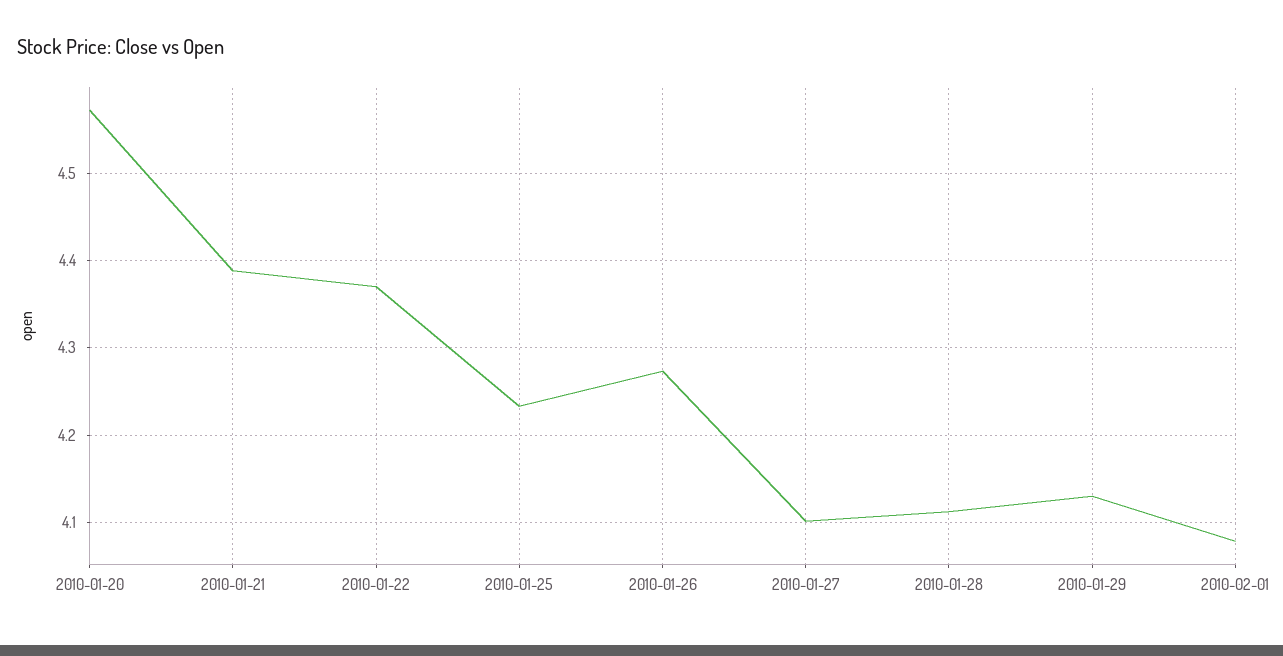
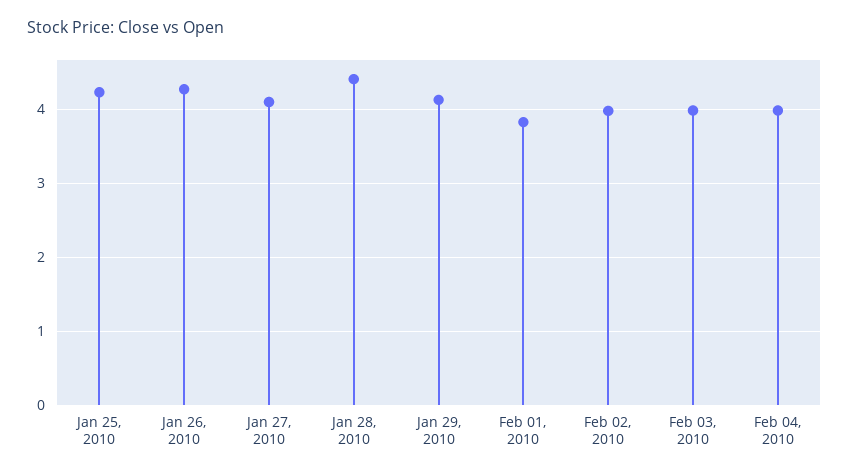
2010-01-20: 4.57 -> none
2010-01-21: 4.39 -> none
2010-01-22: 4.37 -> none
2010-01-28: 4.11 -> 4.4
2010-02-01: 4.08 -> 3.8
Feb 02, 2010: none -> 4
Feb 03, 2010: none -> 4
Feb 04, 2010: none -> 4

